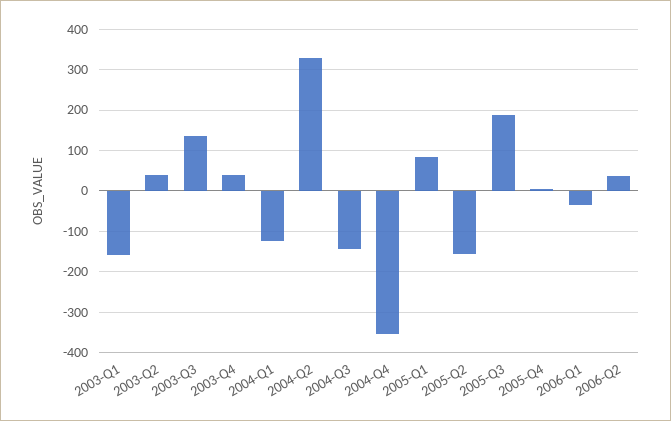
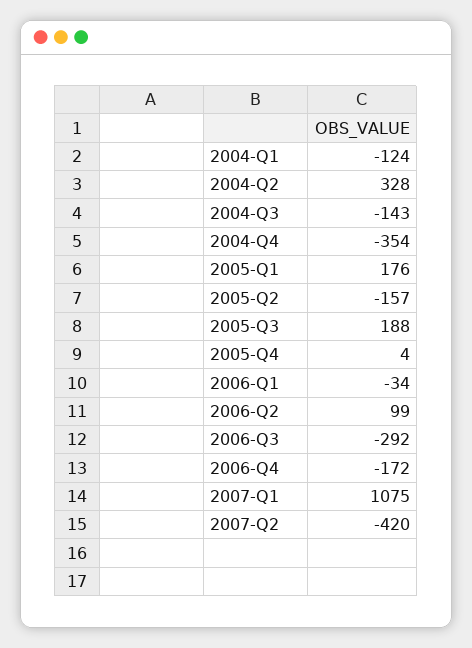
2003-Q1: -160 -> none
2003-Q2: 40 -> none
2003-Q3: 140 -> none
2003-Q4: 40 -> none
2005-Q1: 80 -> 176
2006-Q2: 40 -> 99
2006-Q3: none -> -292
2006-Q4: none -> -172
2007-Q1: none -> 1075
2007-Q2: none -> -420

